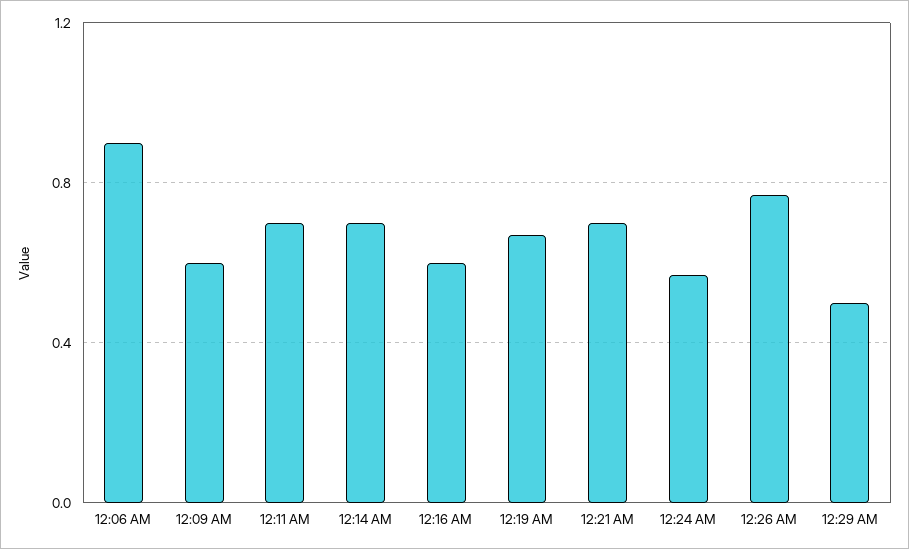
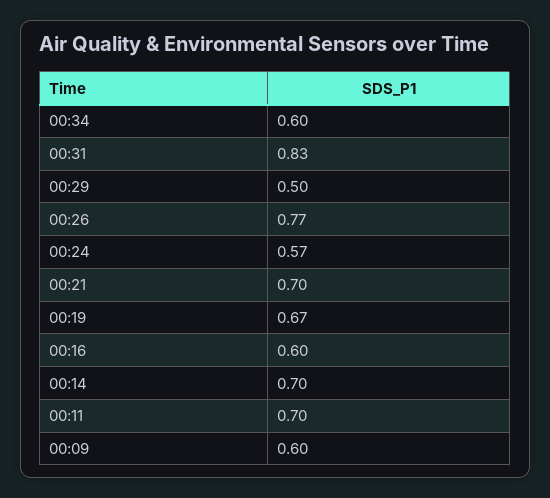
12:06 AM: 0.9 -> none
00:34: none -> 0.6
00:31: none -> 0.83

